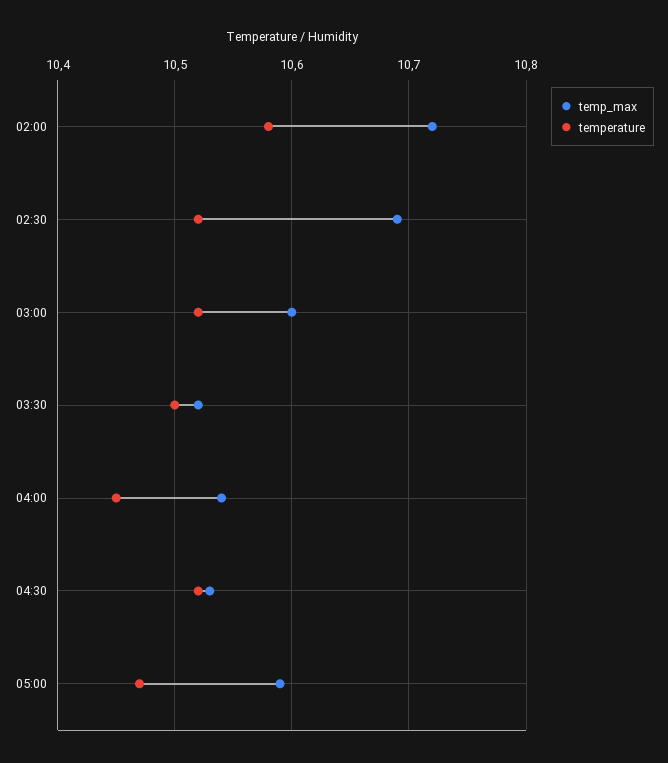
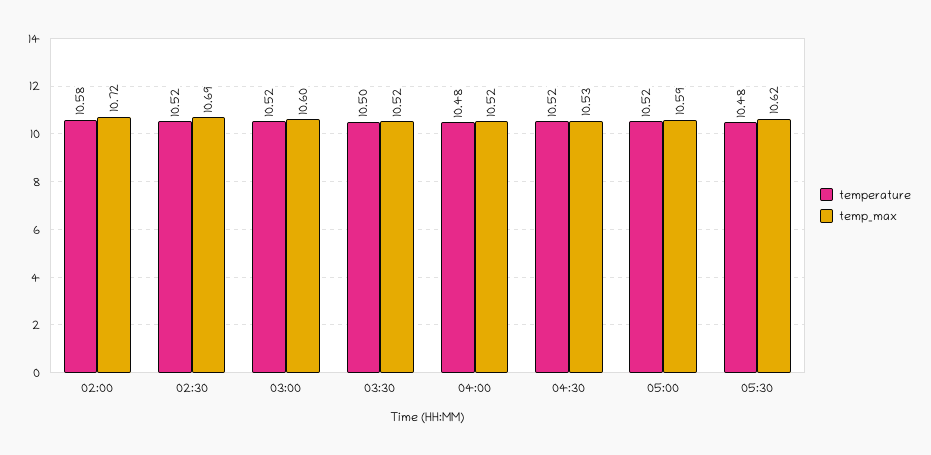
temp_max, 04:00: 10.54 -> 10.52
temperature, 04:00: 10.45 -> 10.48
temperature, 05:00: 10.47 -> 10.52
temperature, 05:30: none -> 10.48
temp_max, 05:30: none -> 10.62

